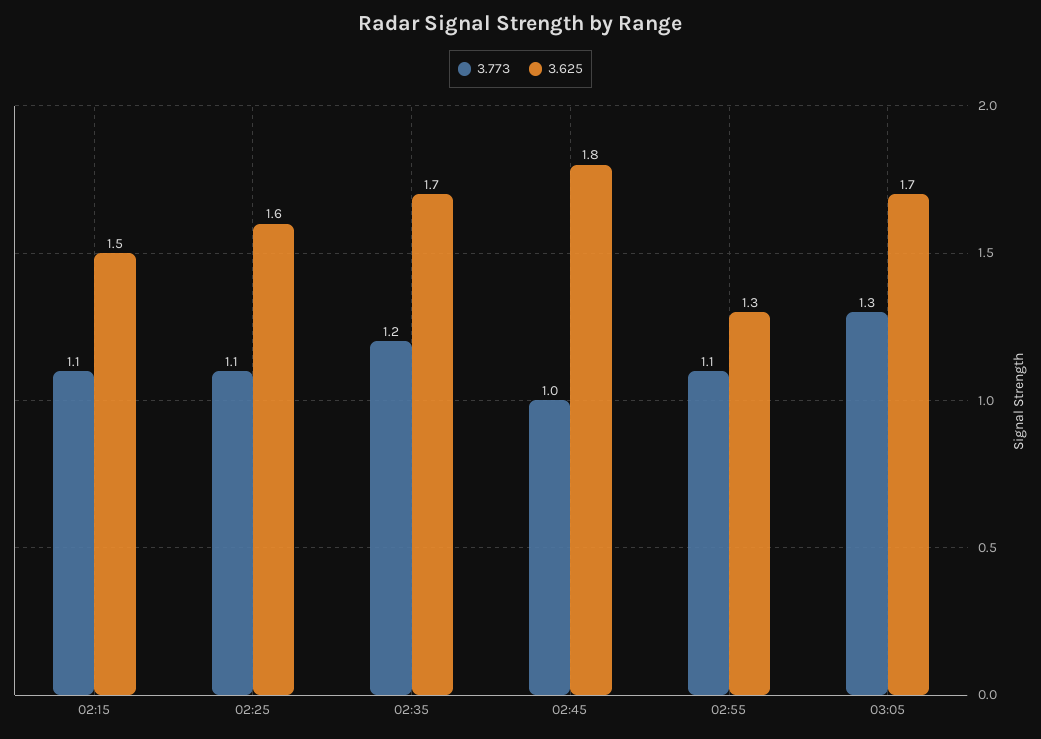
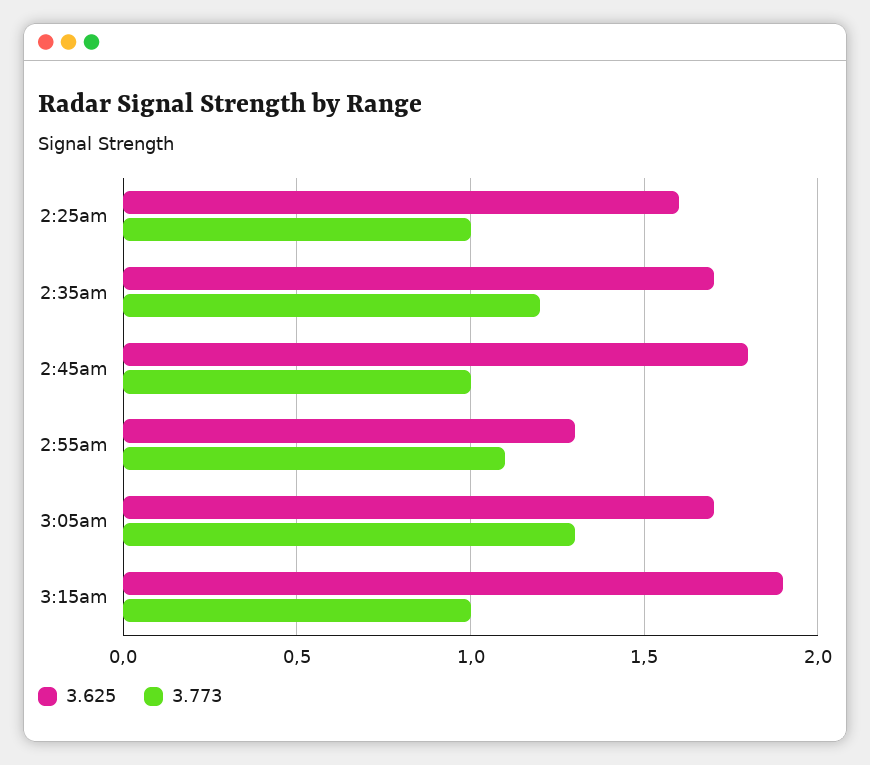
3.773, 02:15: 1.1 -> none
3.625, 02:15: 1.5 -> none
3.773, 02:25: 1.1 -> 1
3.625, 3:15am: none -> 1.9
3.773, 3:15am: none -> 1

